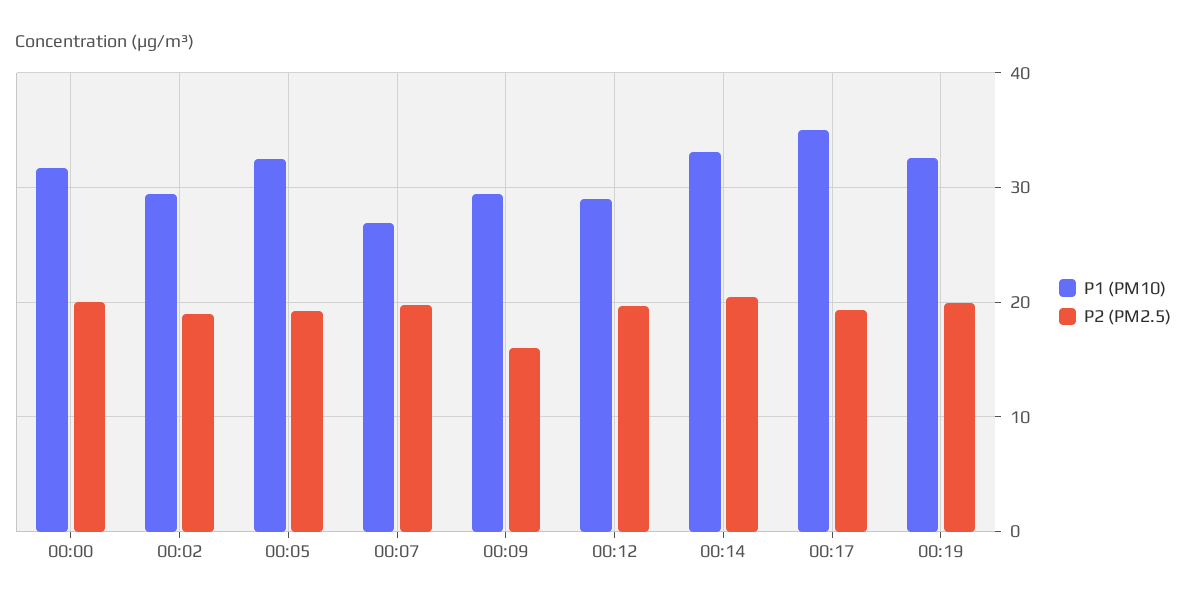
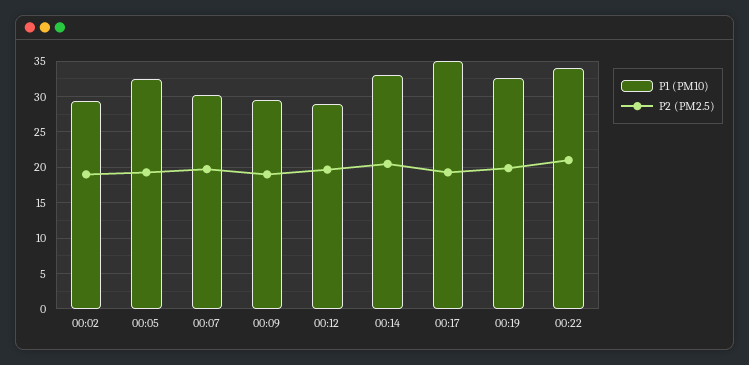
P1 (PM10), 00:00: 32 -> none
P2 (PM2.5), 00:00: 20 -> none
P1 (PM10), 00:07: 27 -> 30
P2 (PM2.5), 00:09: 16 -> 19
P1 (PM10), 00:22: none -> 34
P2 (PM2.5), 00:22: none -> 21

